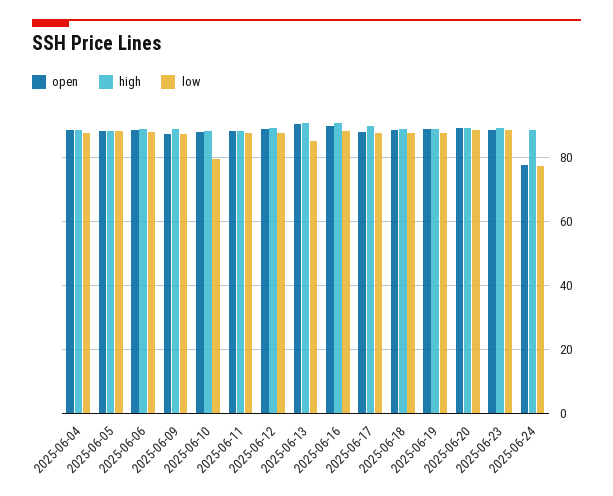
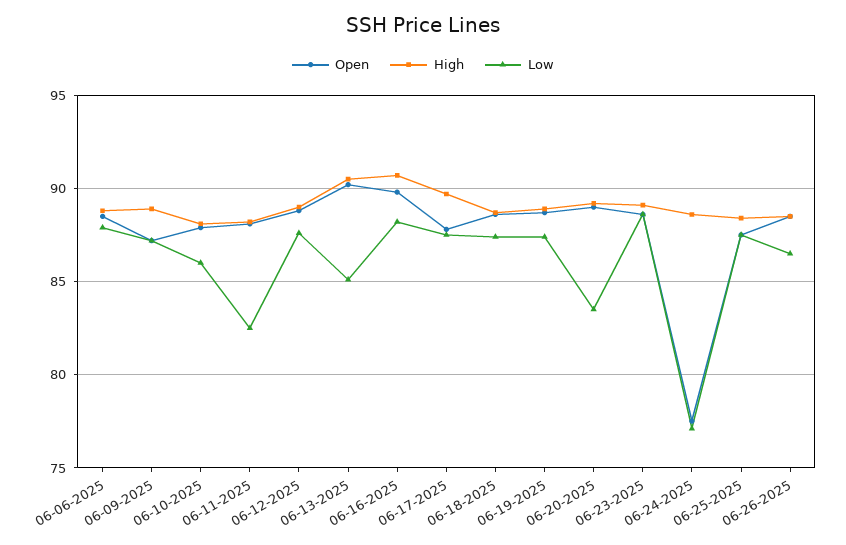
open, 2025-06-04: 88 -> none
high, 2025-06-04: 88 -> none
low, 2025-06-04: 88 -> none
open, 2025-06-05: 88 -> none
high, 2025-06-05: 88 -> none
low, 2025-06-05: 88 -> none
low, 2025-06-10: 80 -> 86
low, 2025-06-11: 88 -> 82.5
low, 2025-06-20: 88 -> 83.5
open, 06-25-2025: none -> 87.5
high, 06-25-2025: none -> 88.5
low, 06-25-2025: none -> 87.5
open, 06-26-2025: none -> 88.5
high, 06-26-2025: none -> 88.5
low, 06-26-2025: none -> 86.5

